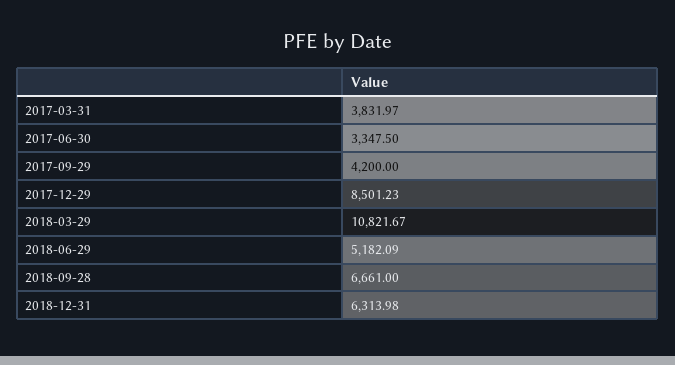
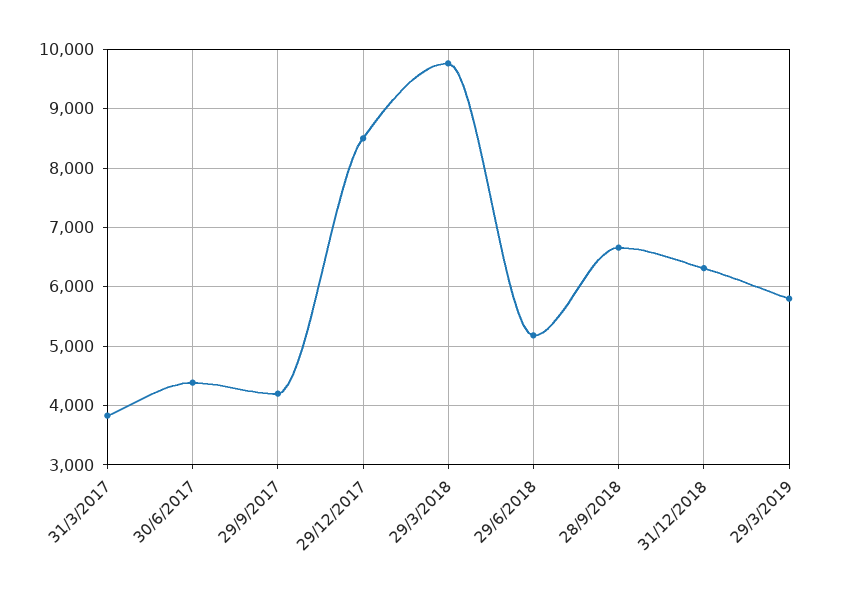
2017-06-30: 3347.5 -> 4400
2018-03-29: 10821.67 -> 9800
29/3/2019: none -> 5800

